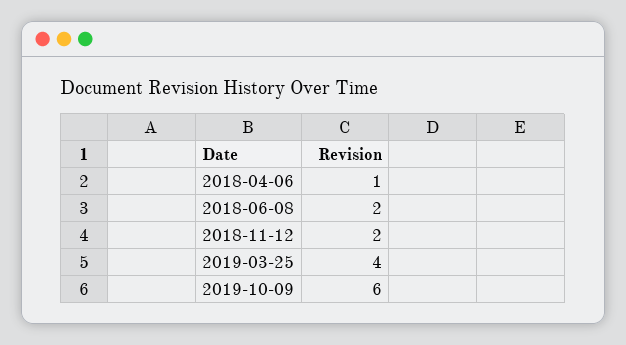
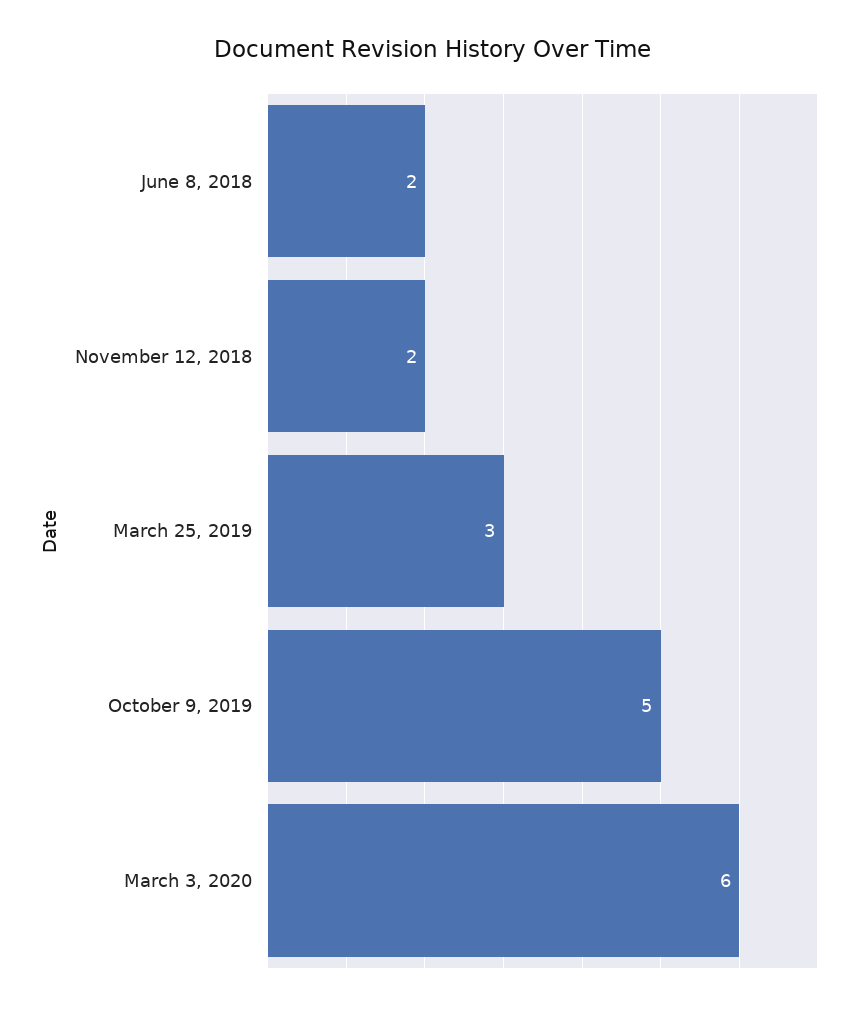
2018-04-06: 1 -> none
2019-03-25: 4 -> 3
2019-10-09: 6 -> 5
March 3, 2020: none -> 6

